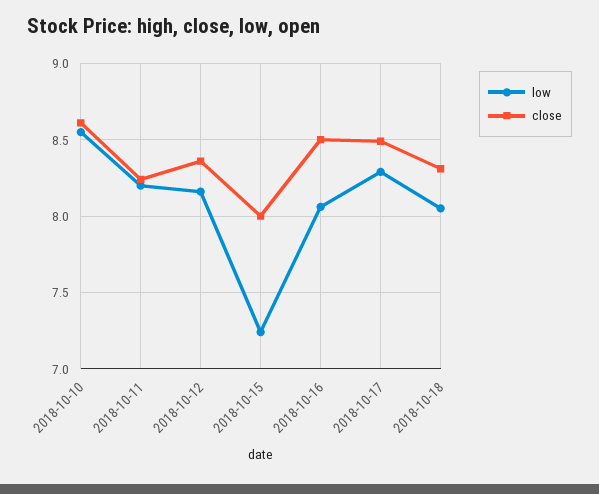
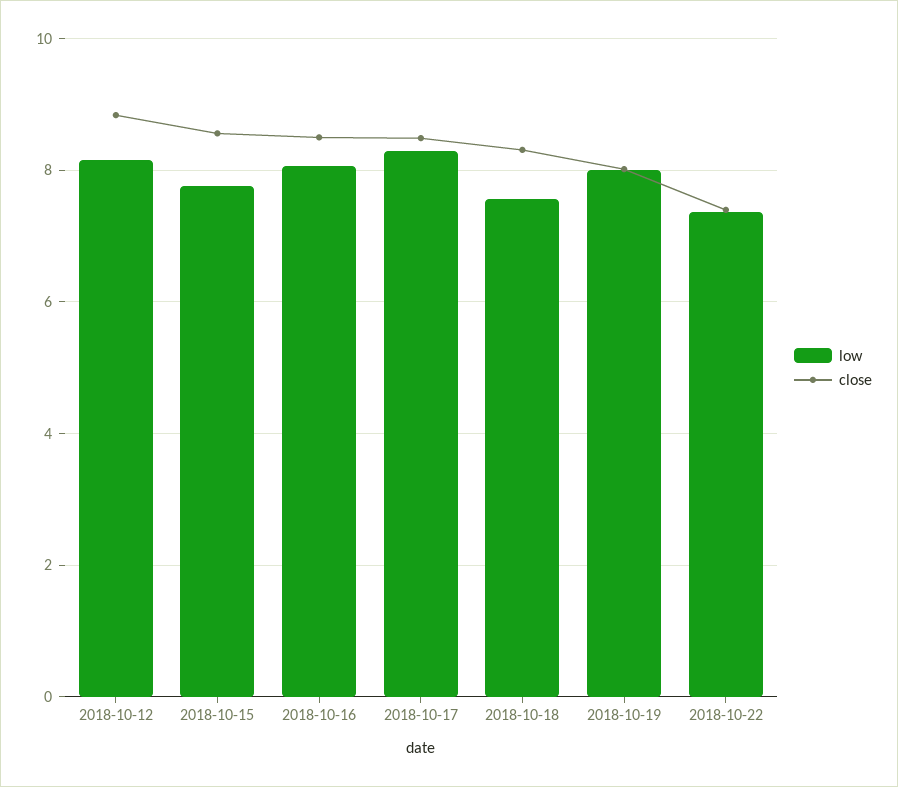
low, 2018-10-10: 8.55 -> none
close, 2018-10-10: 8.6 -> none
low, 2018-10-11: 8.2 -> none
close, 2018-10-11: 8.25 -> none
close, 2018-10-12: 8.35 -> 8.8
low, 2018-10-15: 7.25 -> 7.8
close, 2018-10-15: 8 -> 8.6
low, 2018-10-18: 8.05 -> 7.6
low, 2018-10-19: none -> 8
close, 2018-10-19: none -> 8
low, 2018-10-22: none -> 7.4
close, 2018-10-22: none -> 7.4

